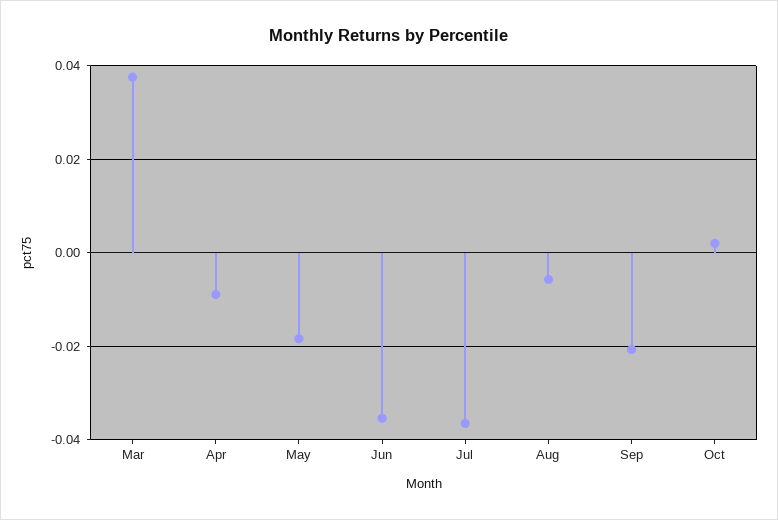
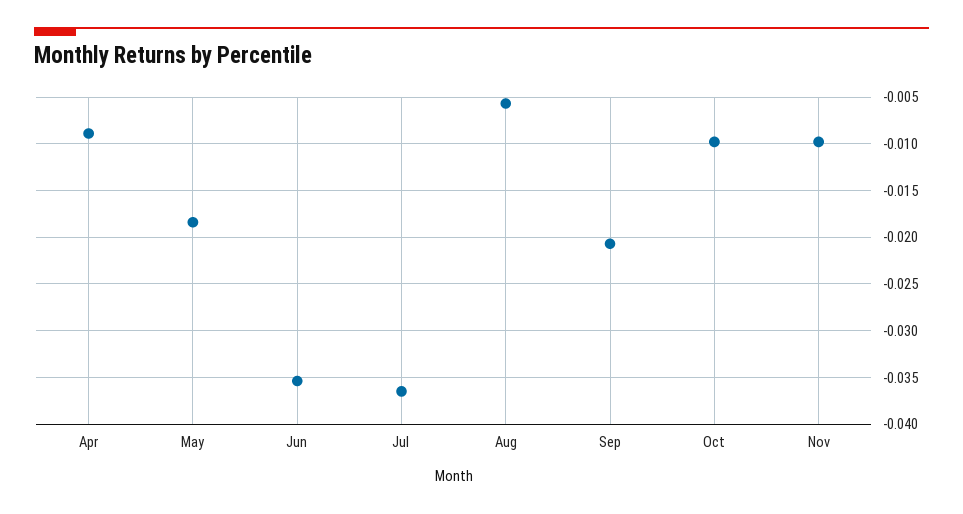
Mar: 0.038 -> none
Oct: 0.002 -> -0.01
Nov: none -> -0.01

